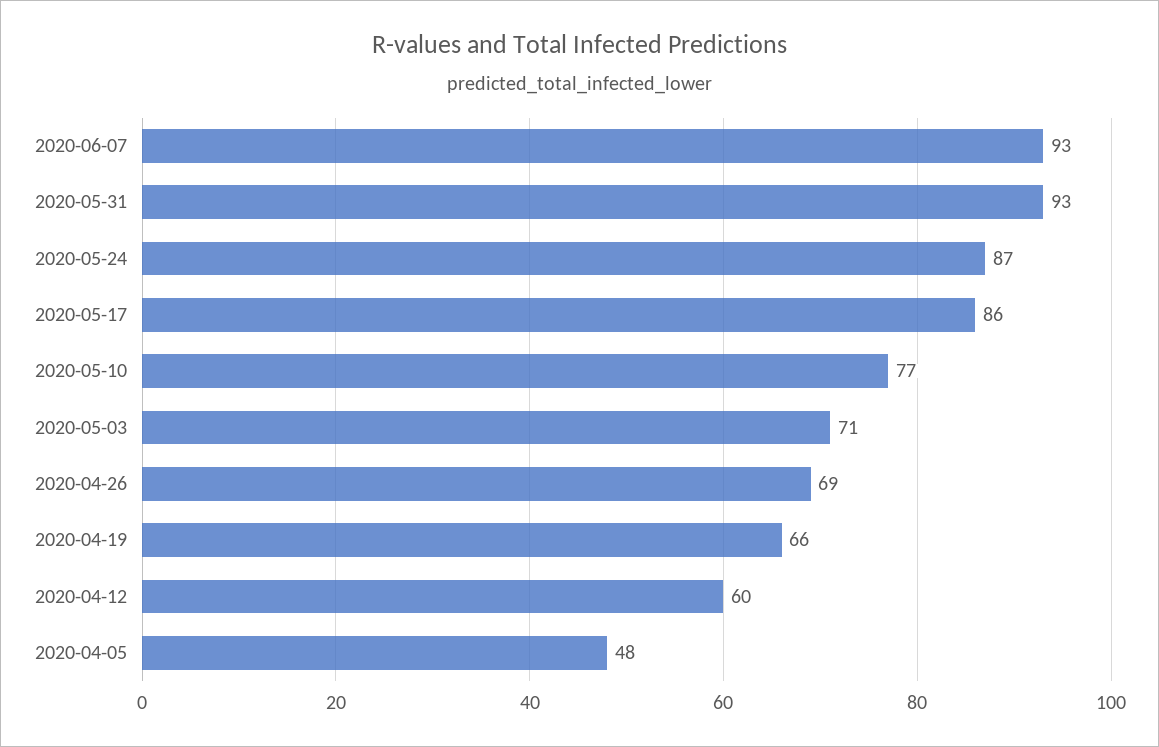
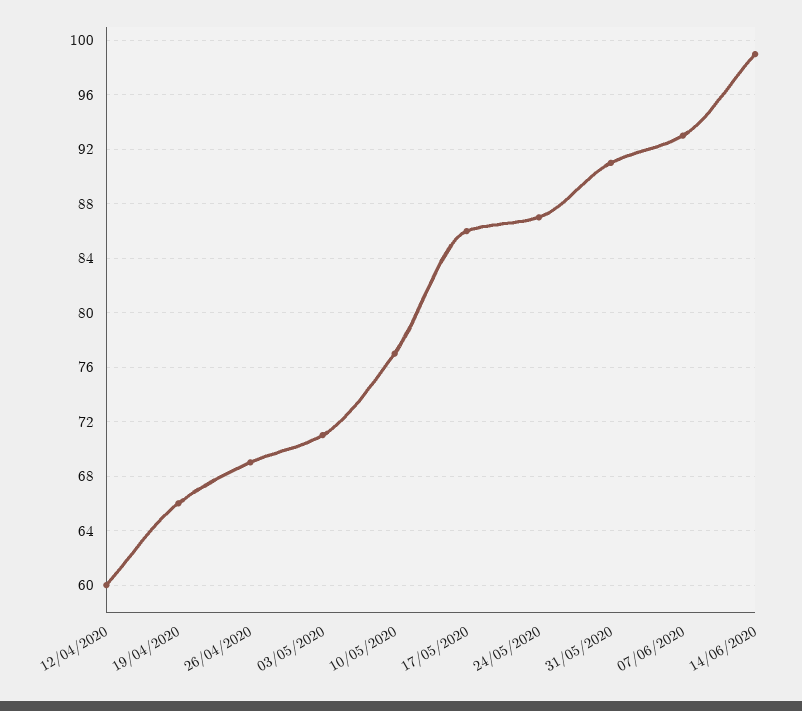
2020-05-31: 93 -> 91
2020-04-05: 48 -> none
14/06/2020: none -> 99

